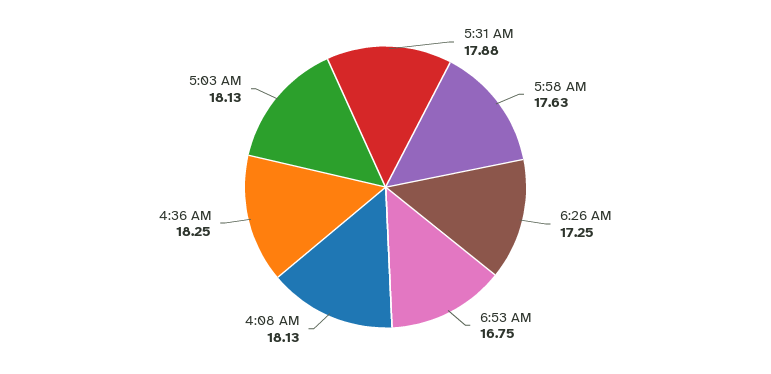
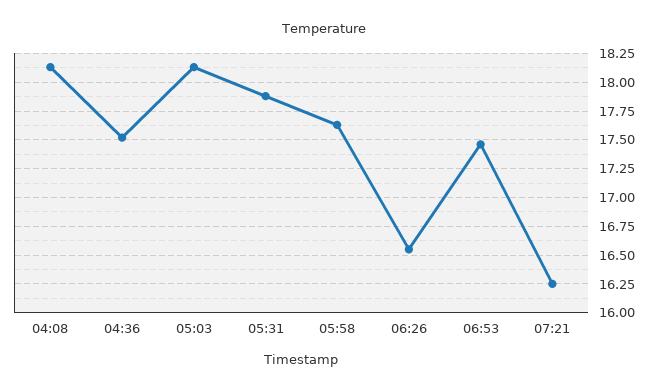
6:26 AM: 17.25 -> 16.5
6:53 AM: 16.75 -> 17.5
4:36 AM: 18.25 -> 17.5
07:21: none -> 16.25

